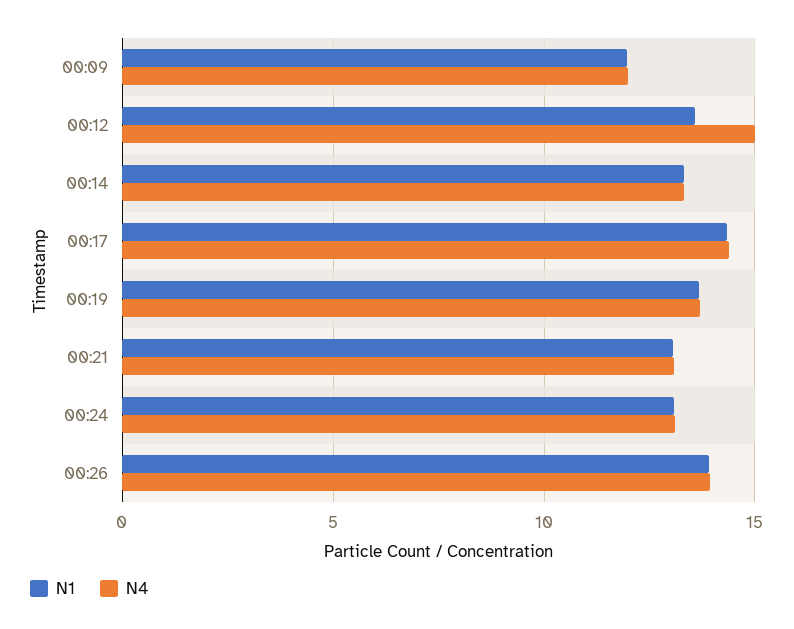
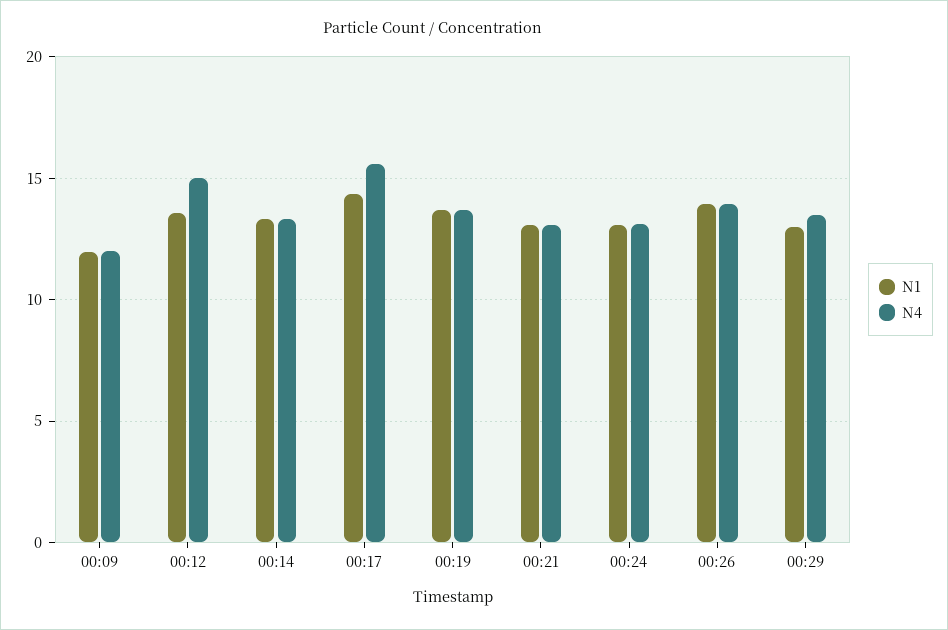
N4, 00:17: 14.5 -> 15.5
N1, 00:29: none -> 13
N4, 00:29: none -> 13.5

